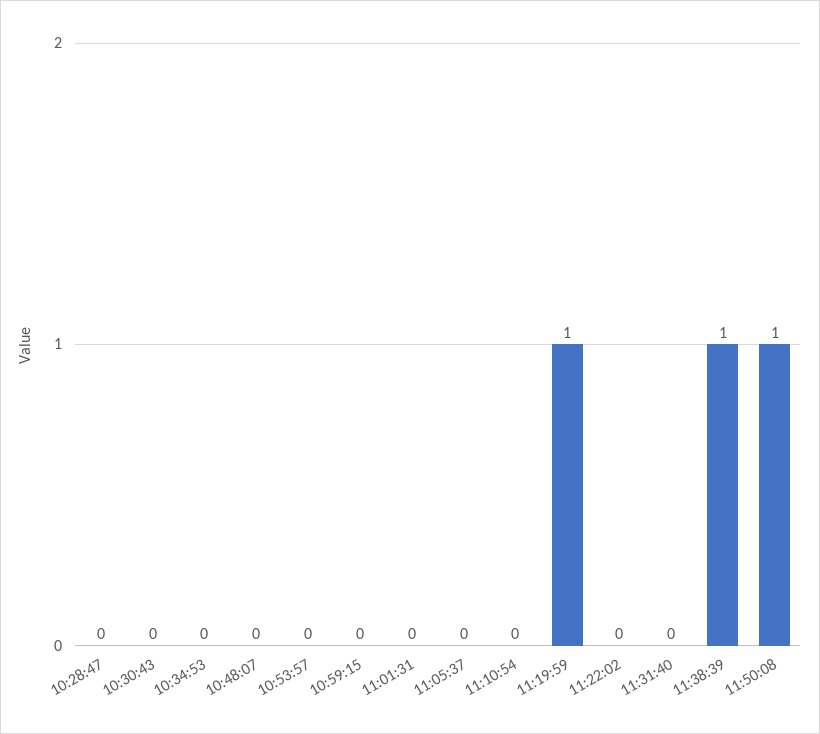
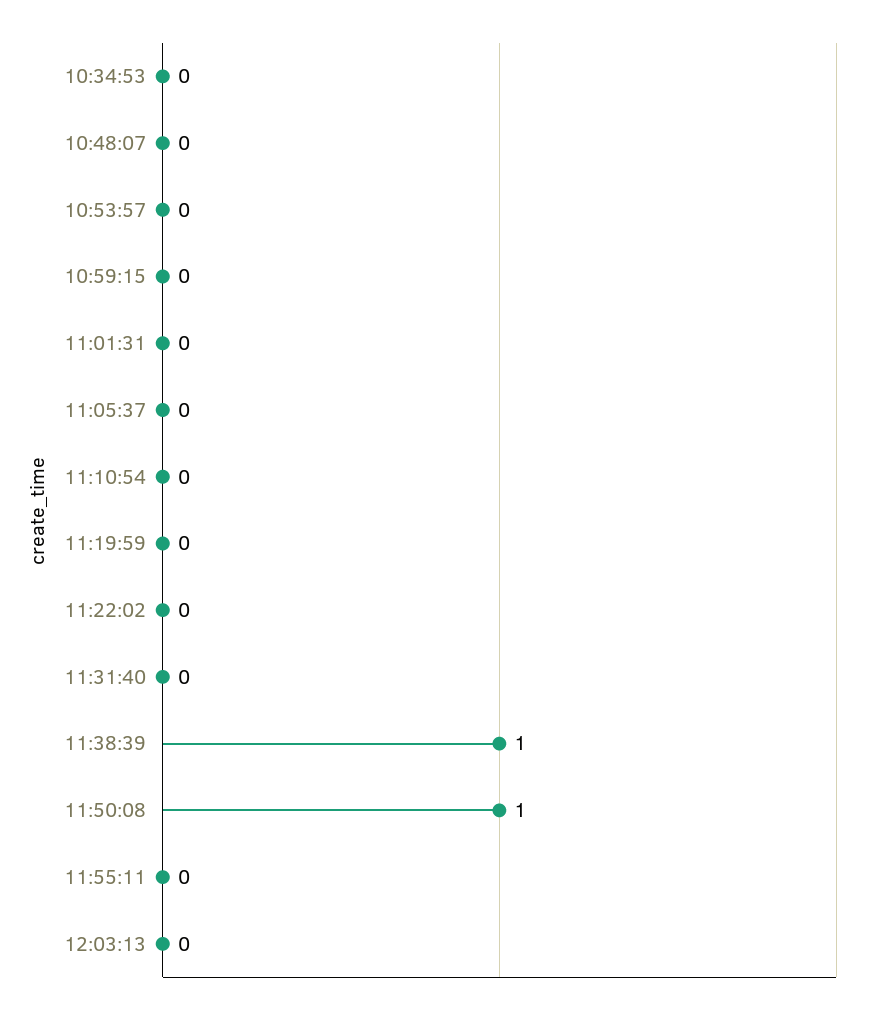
10:28:47: 0 -> none
10:30:43: 0 -> none
11:19:59: 1 -> 0
11:55:11: none -> 0
12:03:13: none -> 0

